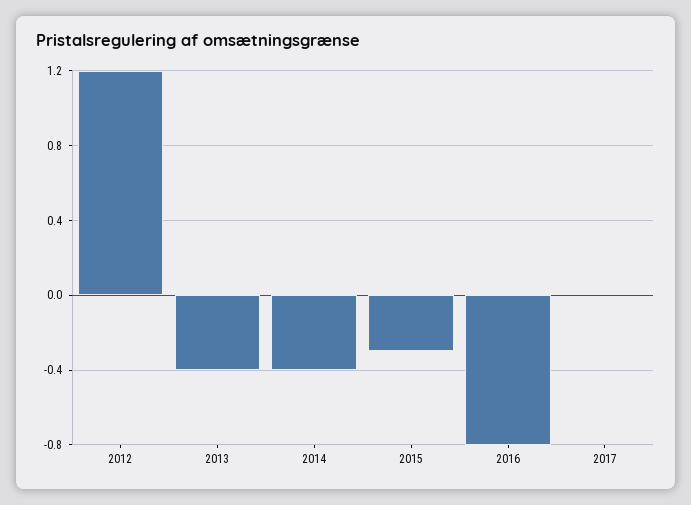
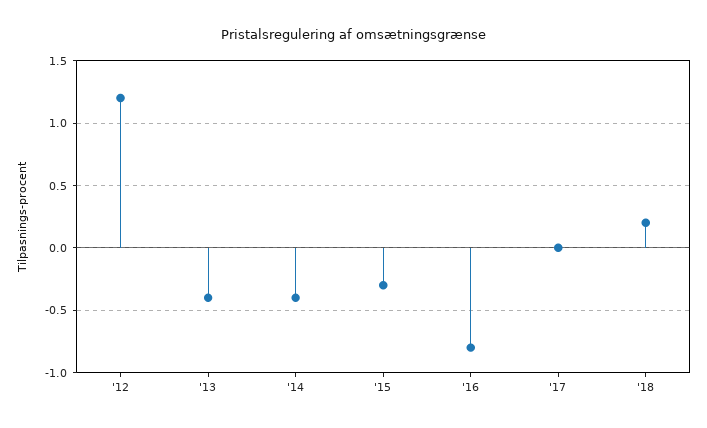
'18: none -> 0.2

